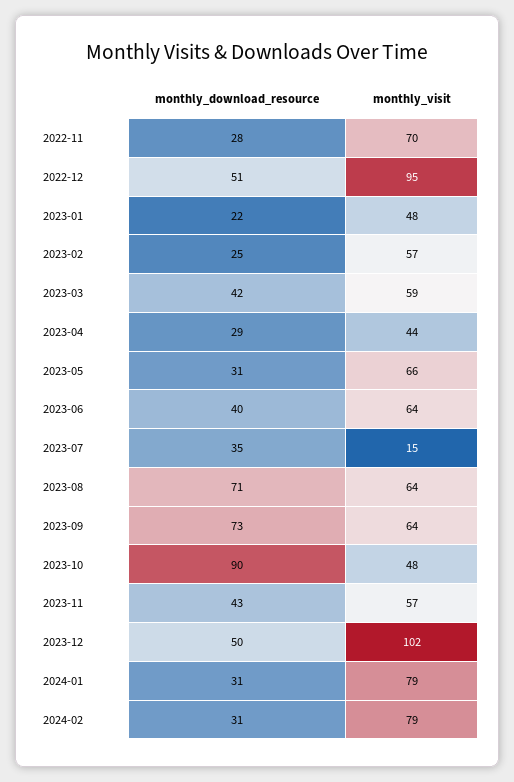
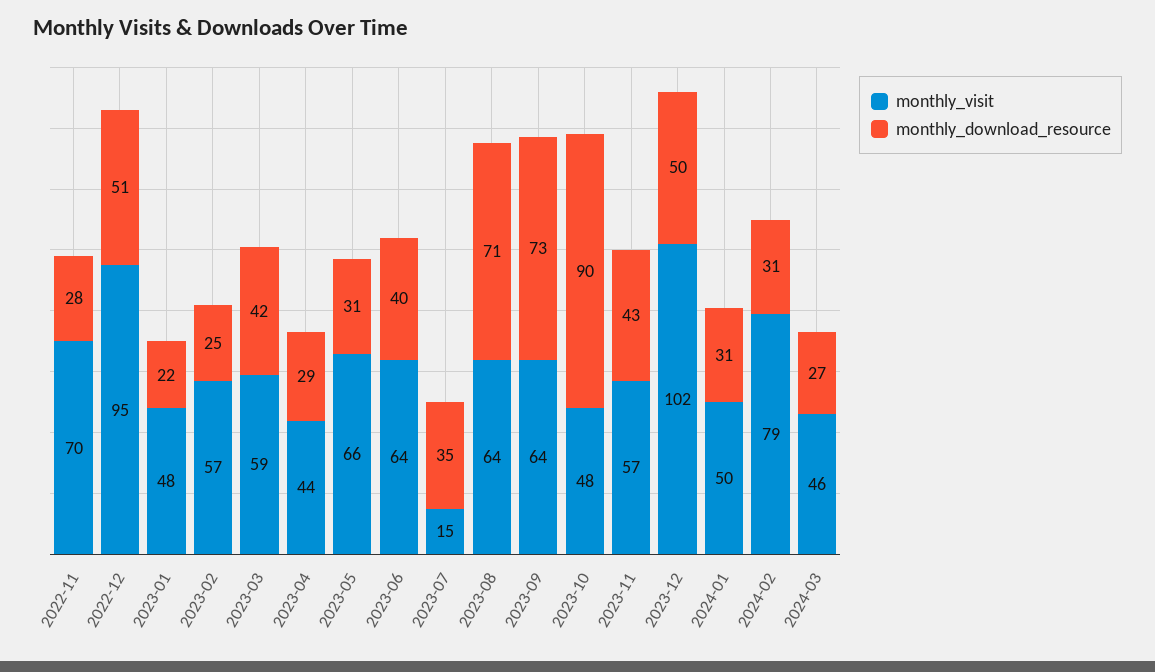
monthly_visit, 2024-01: 79 -> 50
monthly_visit, 2024-03: none -> 46
monthly_download_resource, 2024-03: none -> 27

